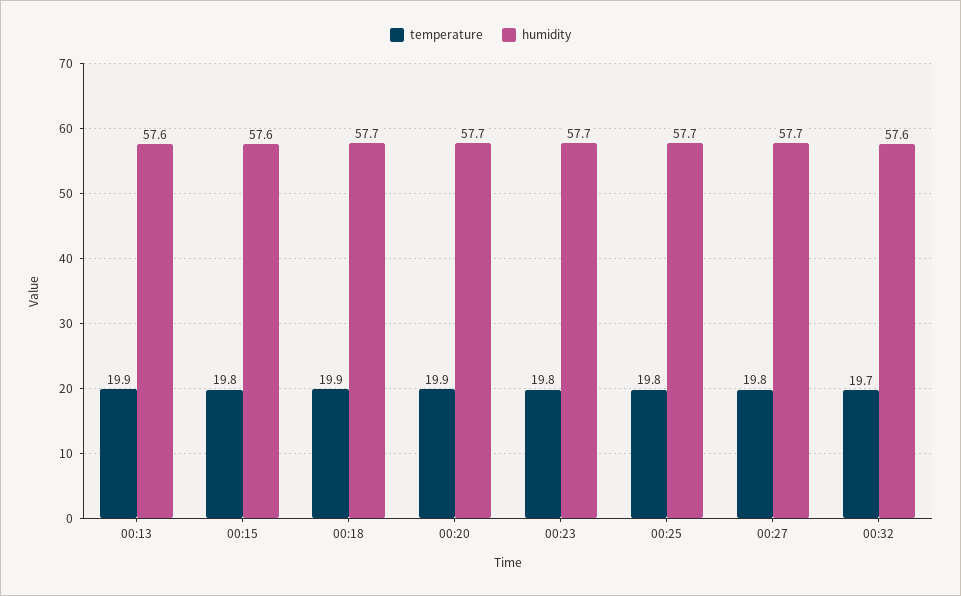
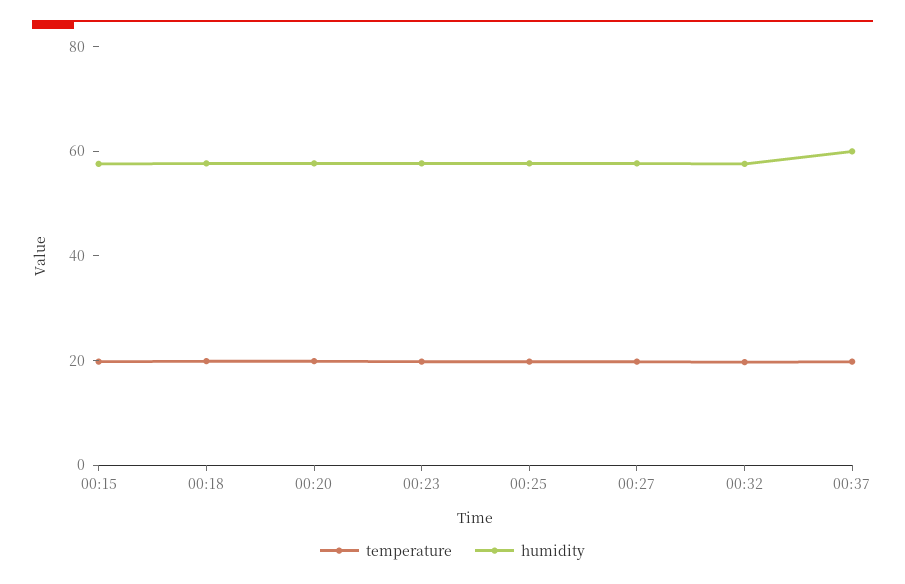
temperature, 00:13: 19.9 -> none
humidity, 00:13: 57.6 -> none
temperature, 00:37: none -> 20
humidity, 00:37: none -> 60

